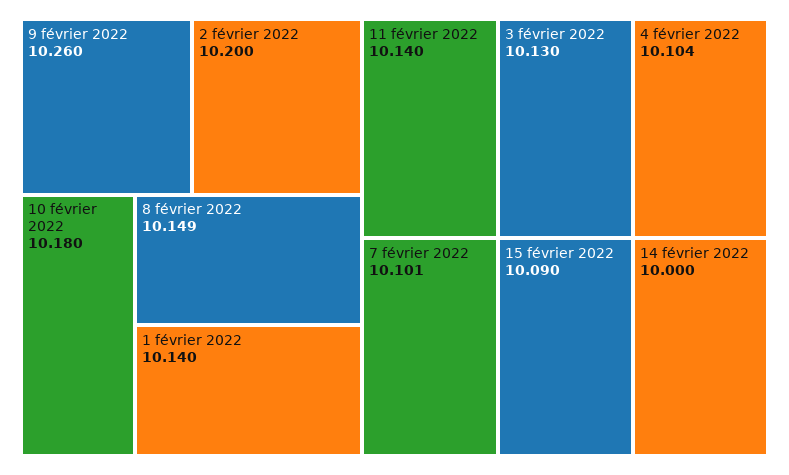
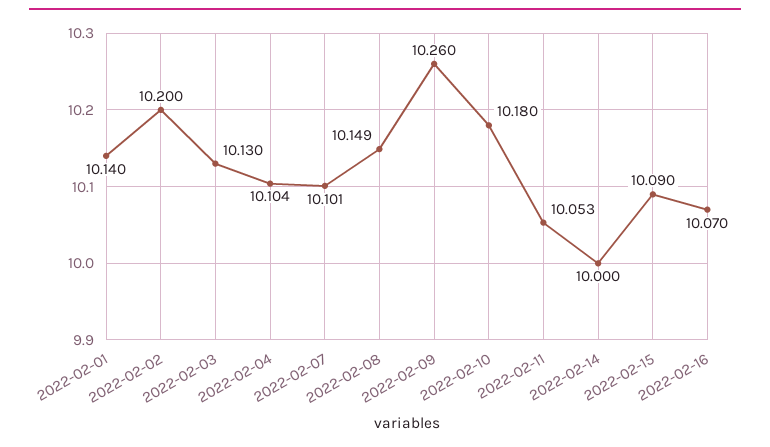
11 février 2022: 10.14 -> 10.053
2022-02-16: none -> 10.07

